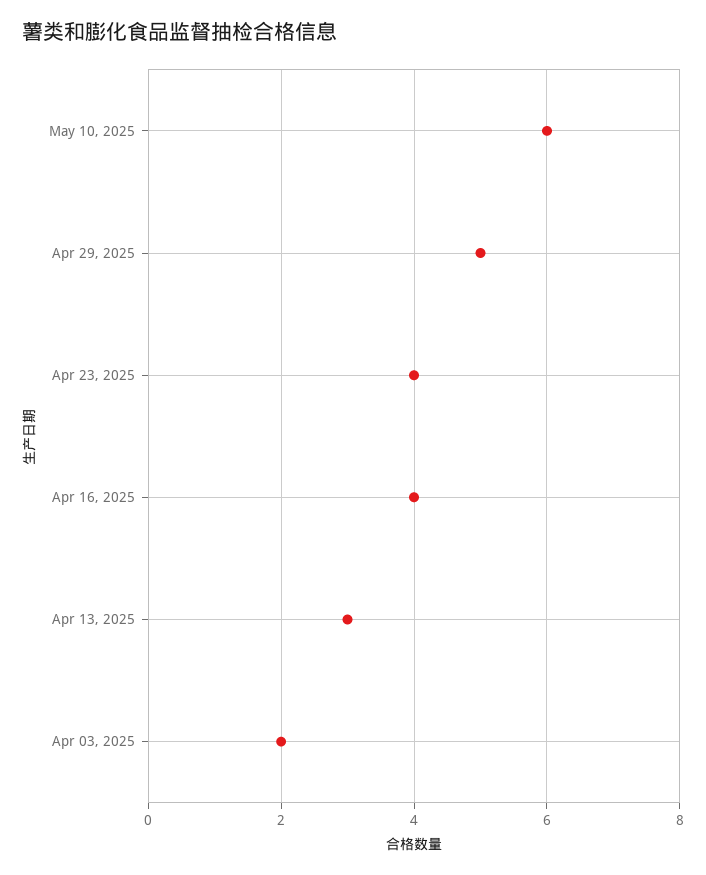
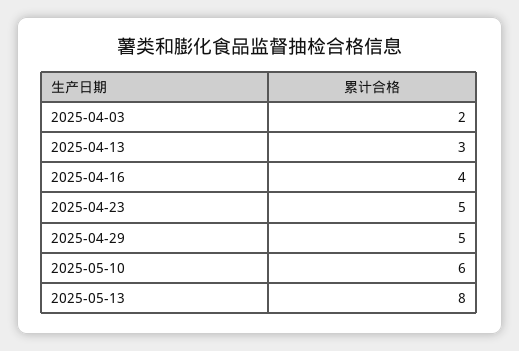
Apr 23, 2025: 4 -> 5
2025-05-13: none -> 8

